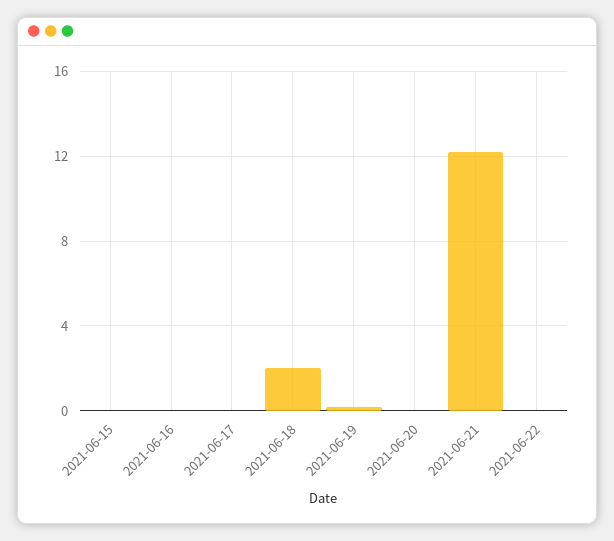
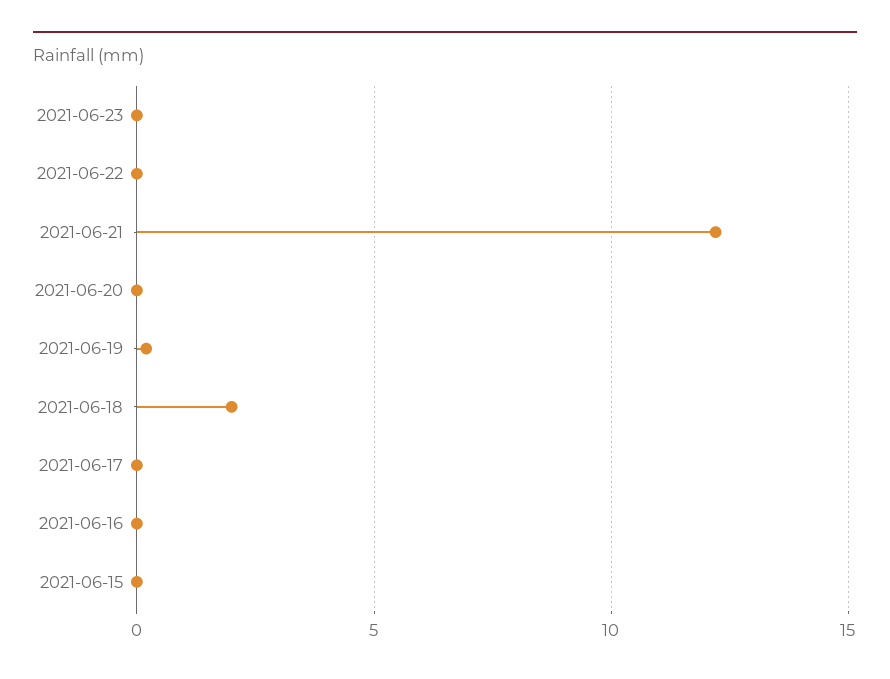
2021-06-23: none -> 0

